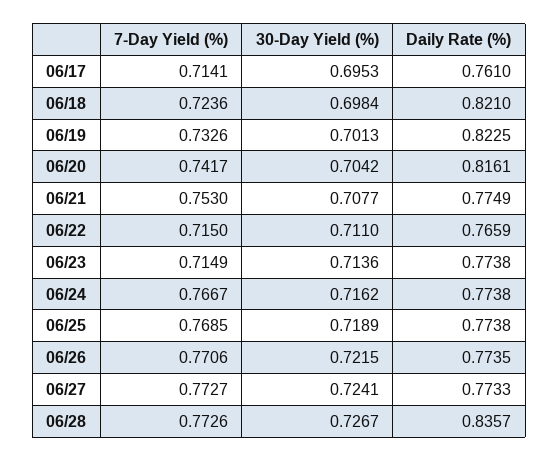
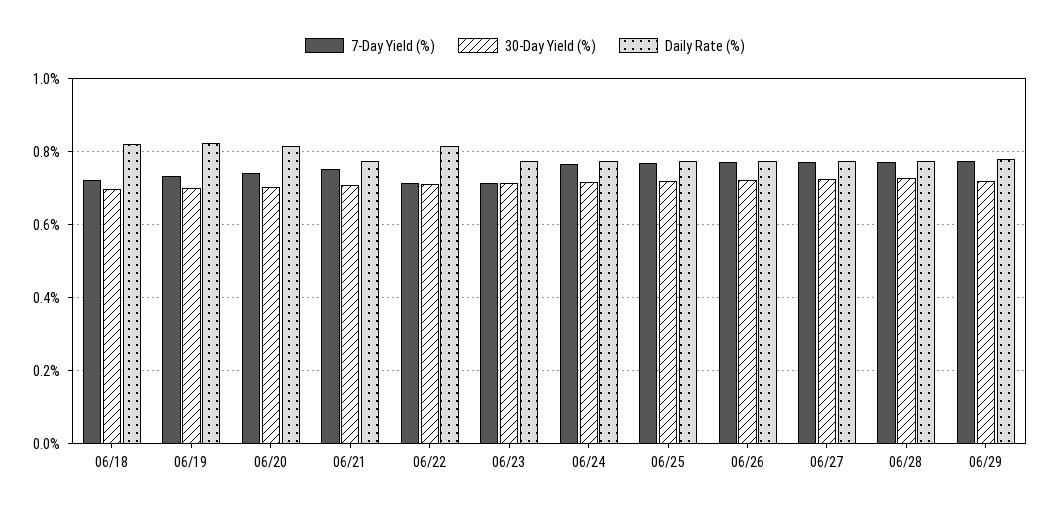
7-Day Yield (%), 06/17: 0.7141 -> none
30-Day Yield (%), 06/17: 0.6953 -> none
Daily Rate (%), 06/17: 0.761 -> none
Daily Rate (%), 06/22: 0.7659 -> 0.82
Daily Rate (%), 06/28: 0.8357 -> 0.78
7-Day Yield (%), 06/29: none -> 0.78
30-Day Yield (%), 06/29: none -> 0.72
Daily Rate (%), 06/29: none -> 0.78

